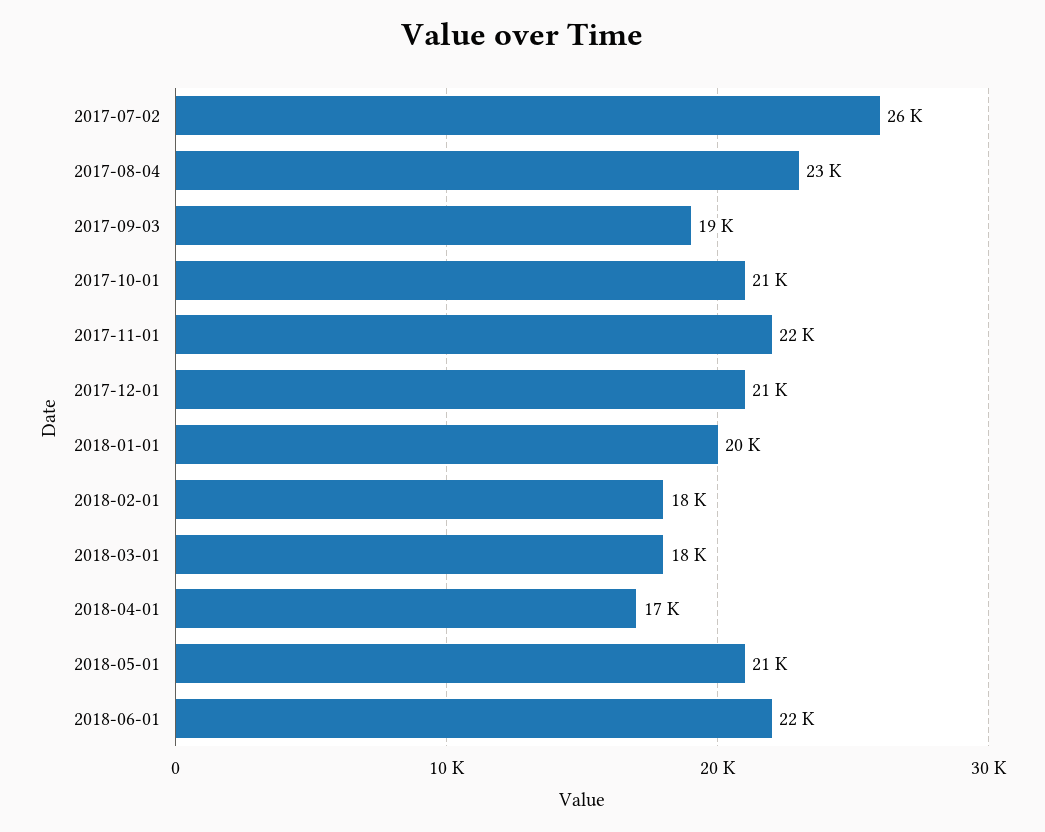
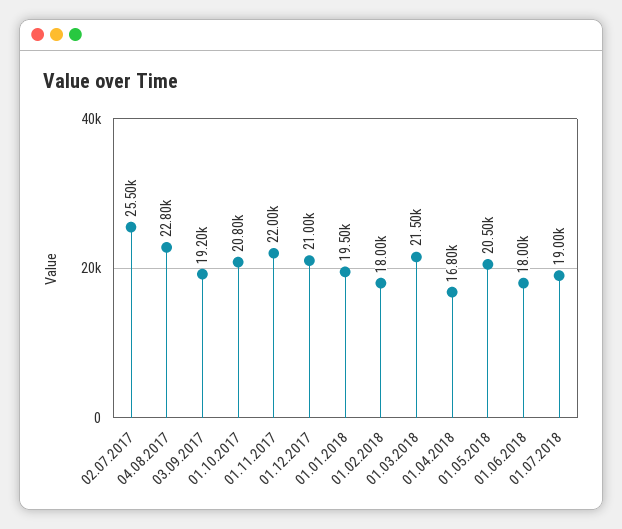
2018-03-01: 18000 -> 21500
2018-06-01: 22000 -> 18000
01.07.2018: none -> 19000

